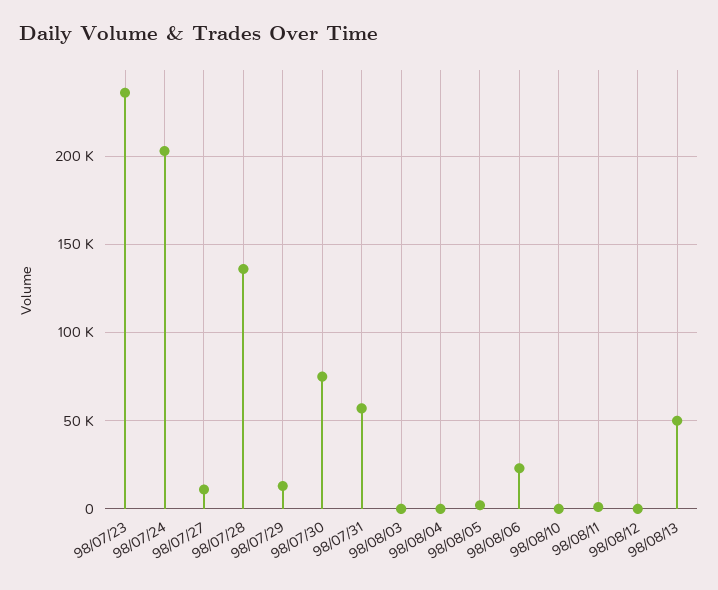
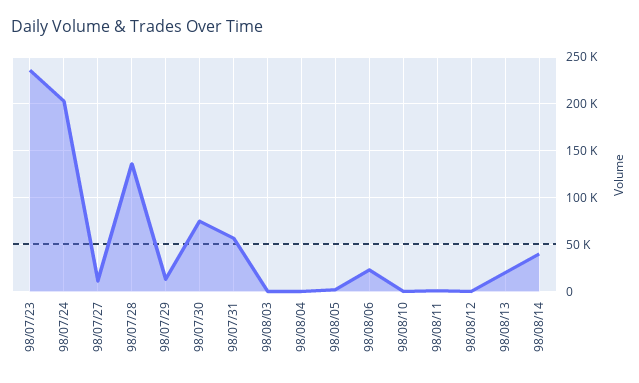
98/08/13: 50000 -> 20000
98/08/14: none -> 40000

